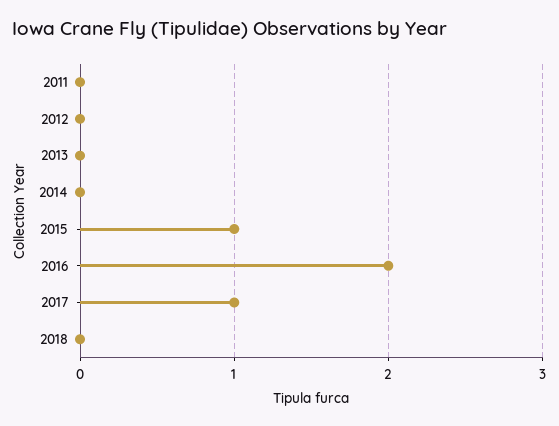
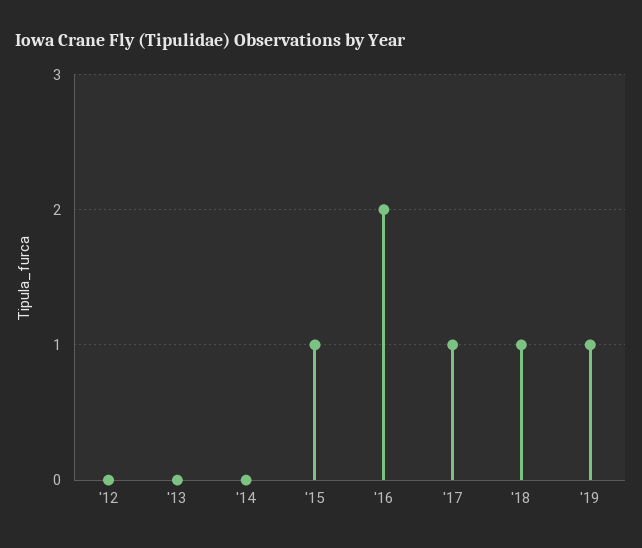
2011: 0 -> none
2018: 0 -> 1
'19: none -> 1

